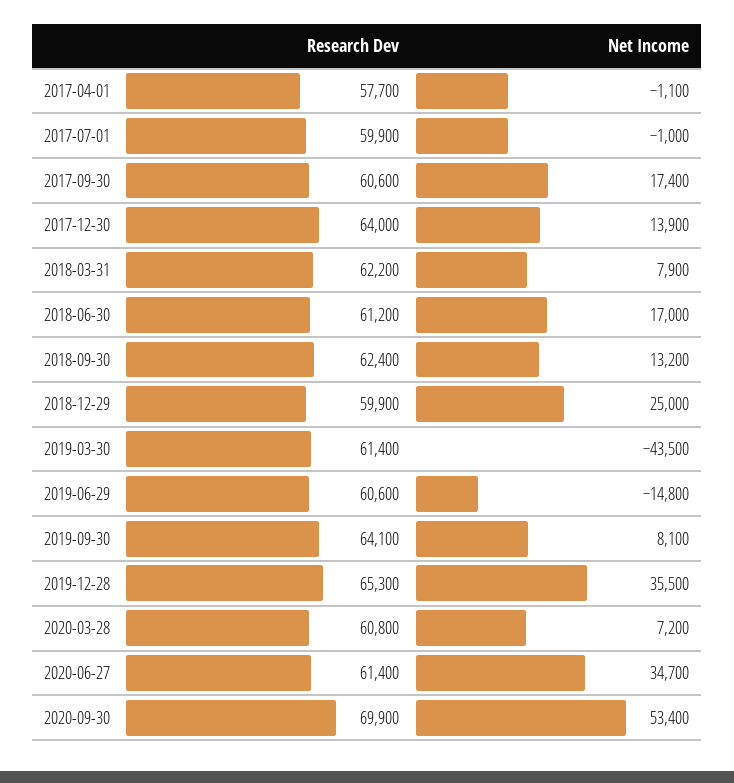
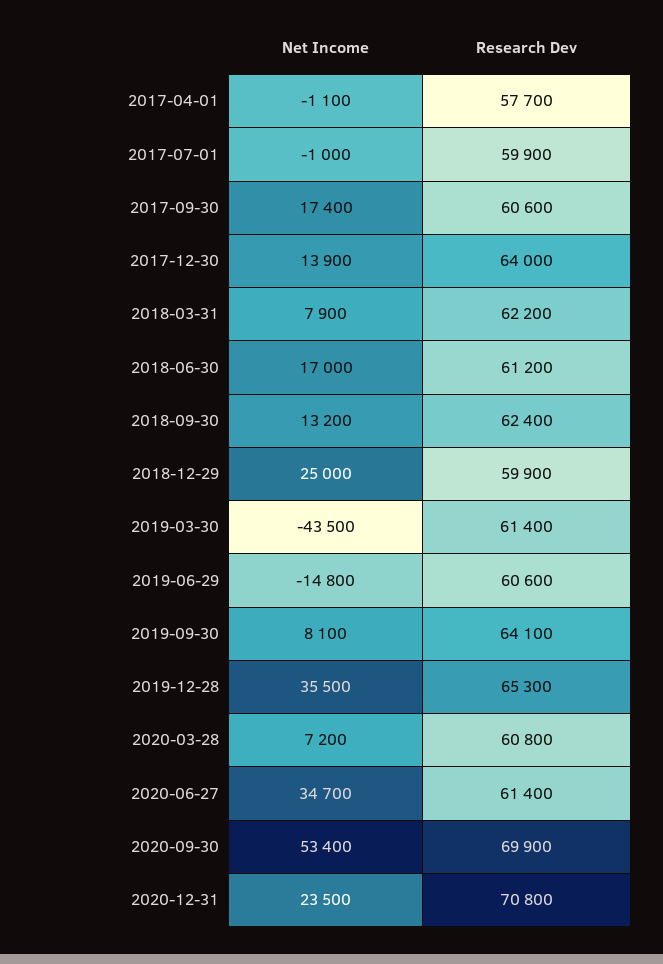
Net Income, 2020-12-31: none -> 23500
Research Dev, 2020-12-31: none -> 70800

